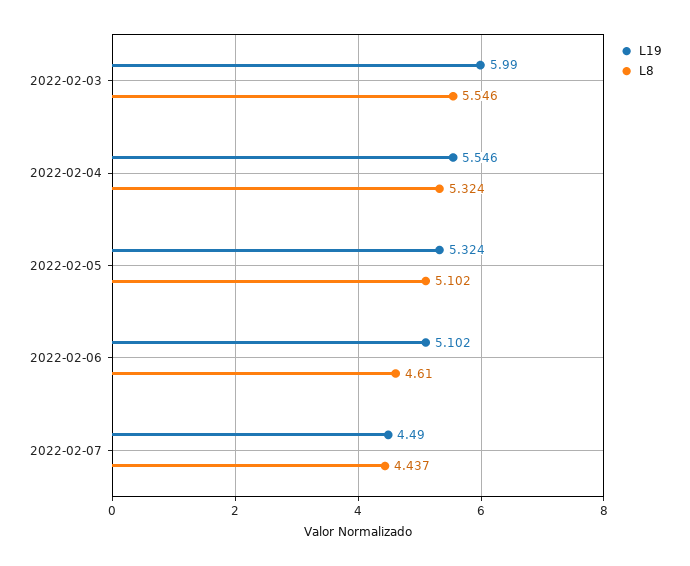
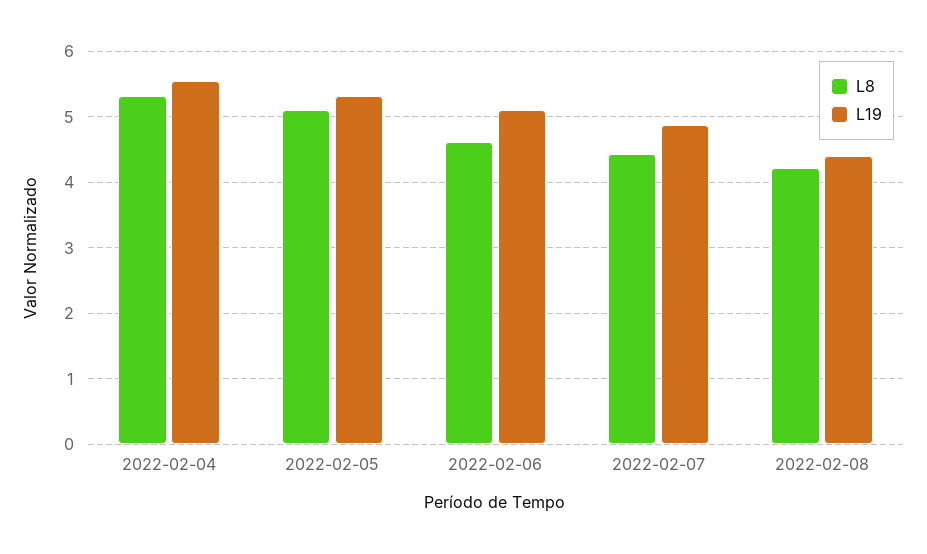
L19, 2022-02-03: 5.99 -> none
L8, 2022-02-03: 5.546 -> none
L19, 2022-02-07: 4.49 -> 4.9
L8, 2022-02-08: none -> 4.2
L19, 2022-02-08: none -> 4.4

